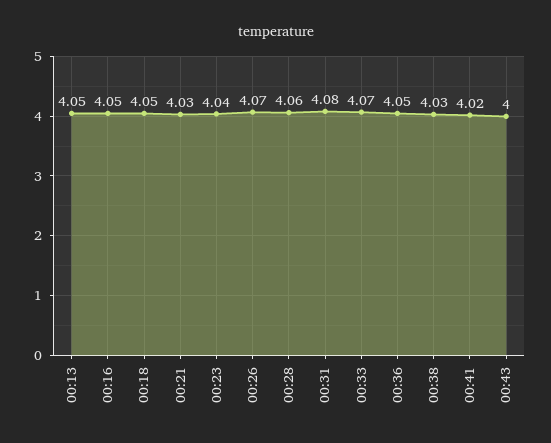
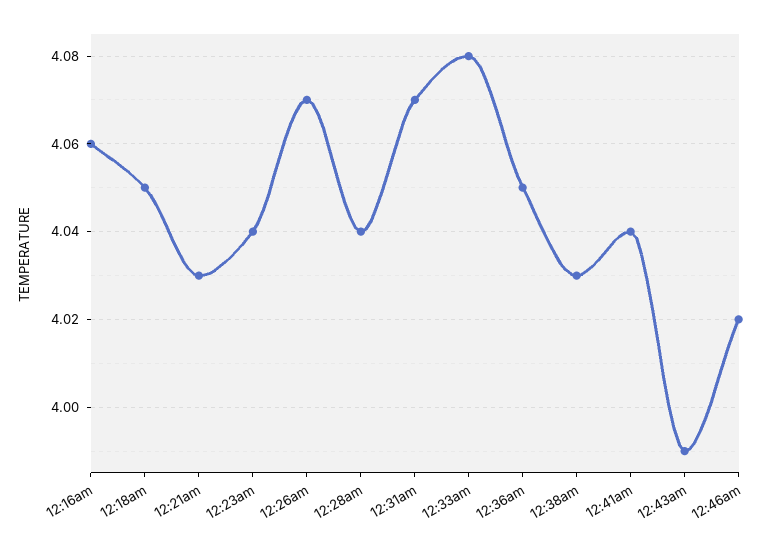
00:13: 4.05 -> none
00:16: 4.05 -> 4.06
00:28: 4.06 -> 4.04
00:31: 4.08 -> 4.07
00:33: 4.07 -> 4.08
00:41: 4.02 -> 4.04
00:43: 4 -> 3.99
12:46am: none -> 4.02

